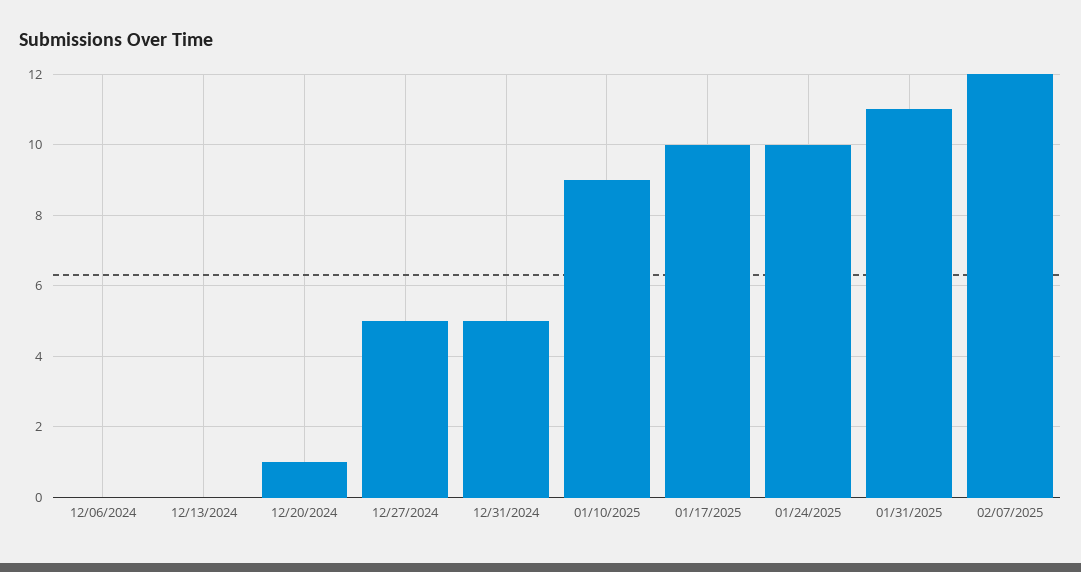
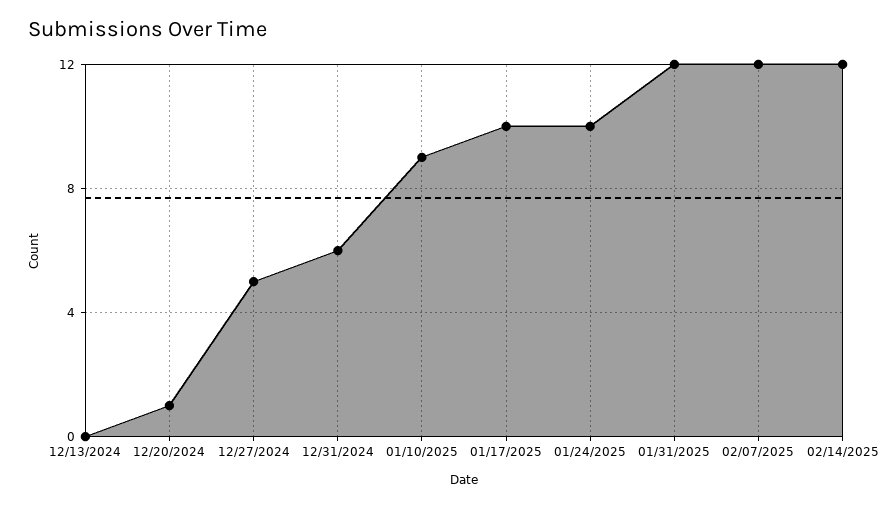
12/06/2024: 0 -> none
12/31/2024: 5 -> 6
01/31/2025: 11 -> 12
02/14/2025: none -> 12

